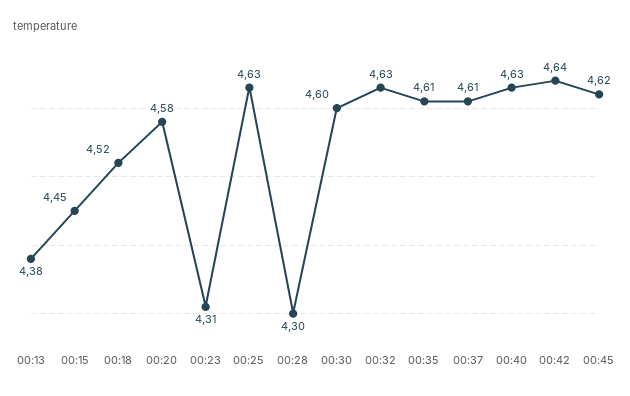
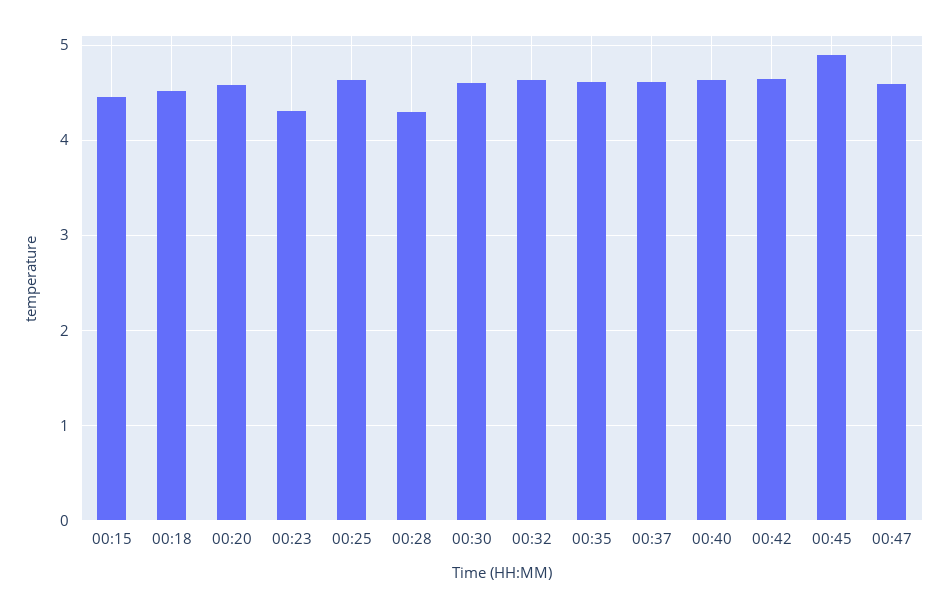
00:13: 4.38 -> none
00:45: 4.62 -> 4.9
00:47: none -> 4.6

